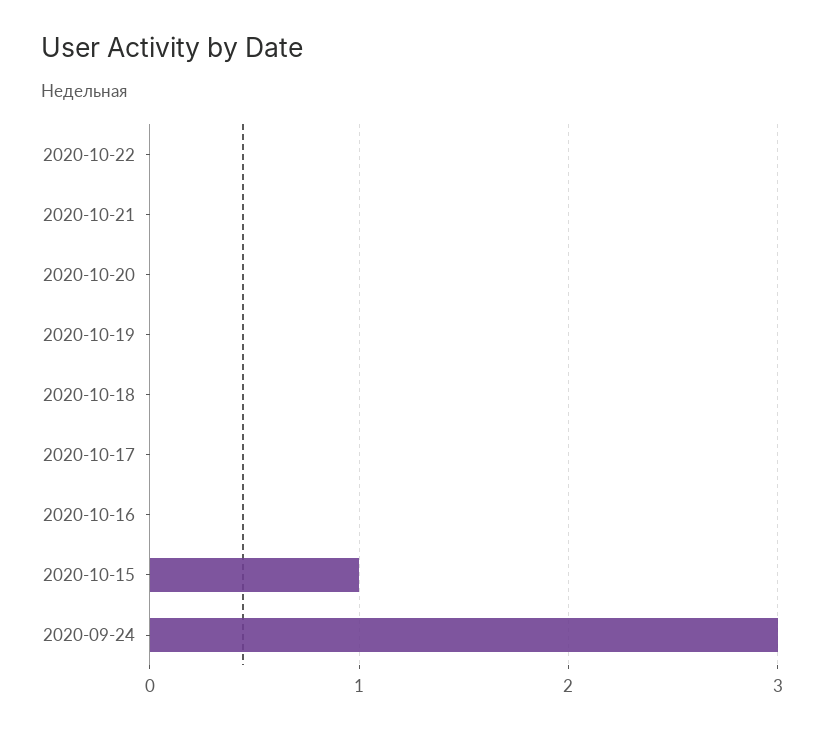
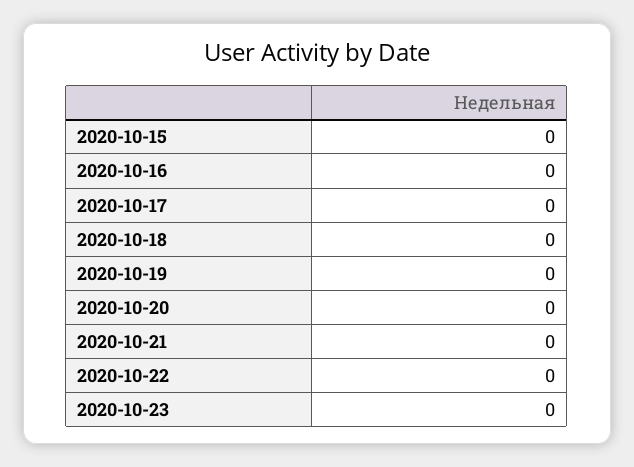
2020-10-15: 1 -> 0
2020-09-24: 3 -> none
2020-10-23: none -> 0

